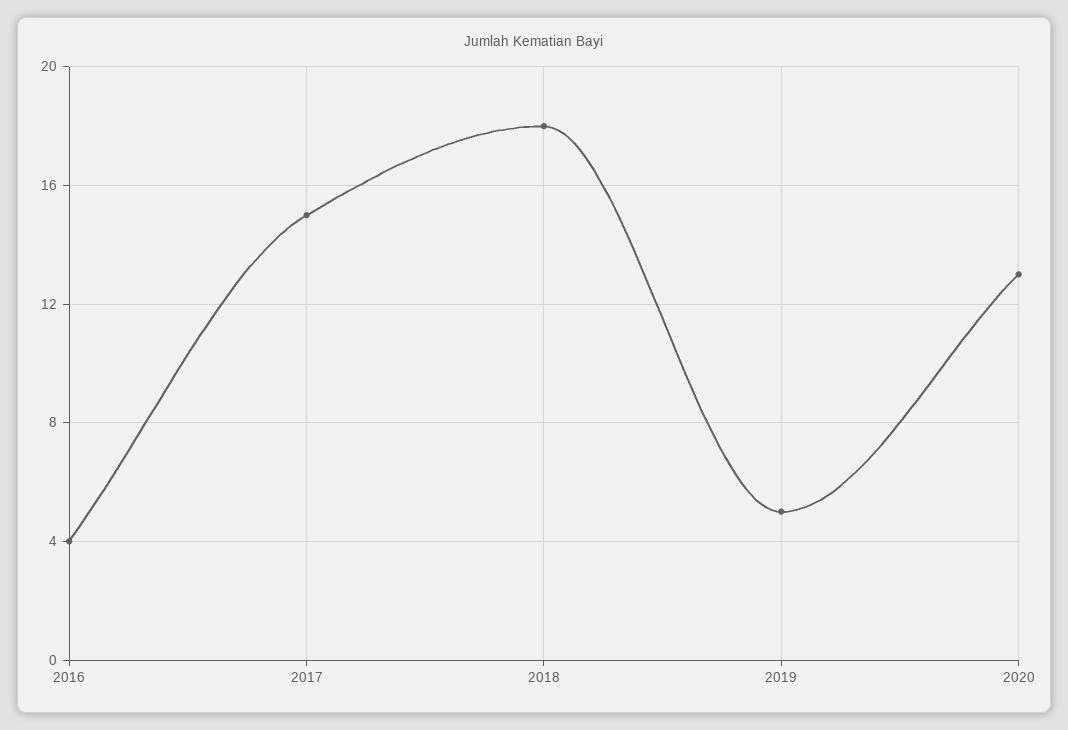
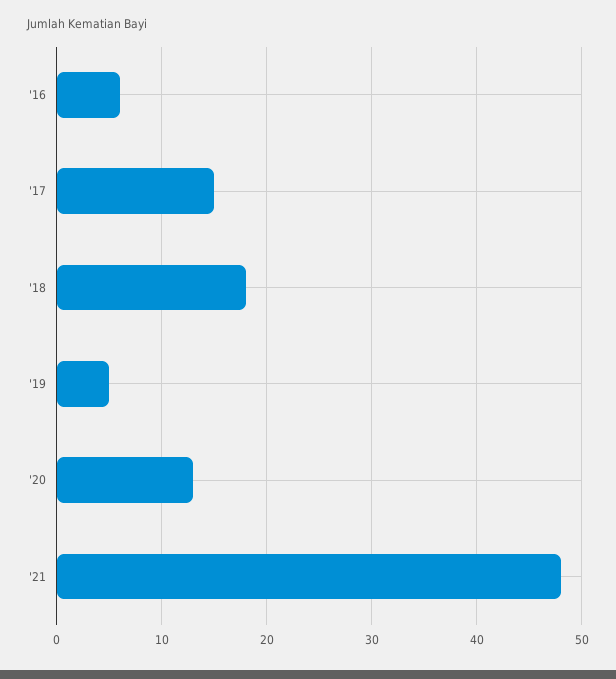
2016: 4 -> 6
'21: none -> 48

